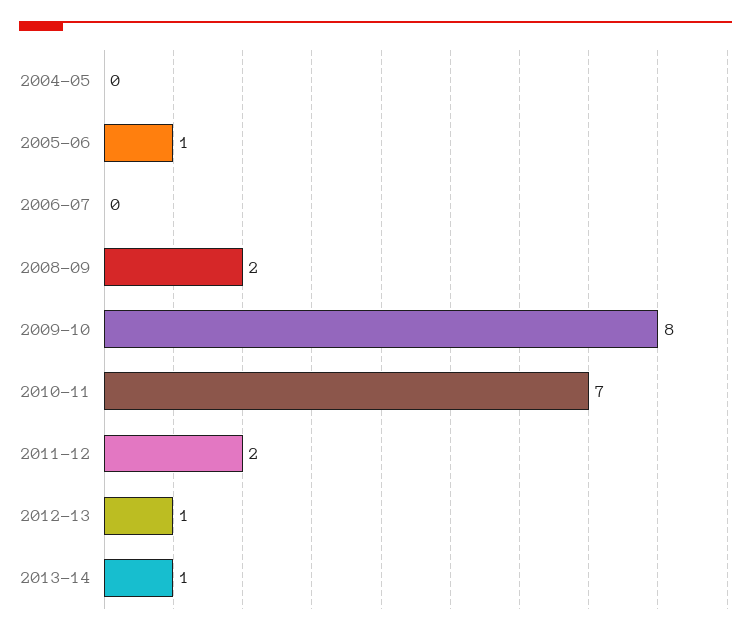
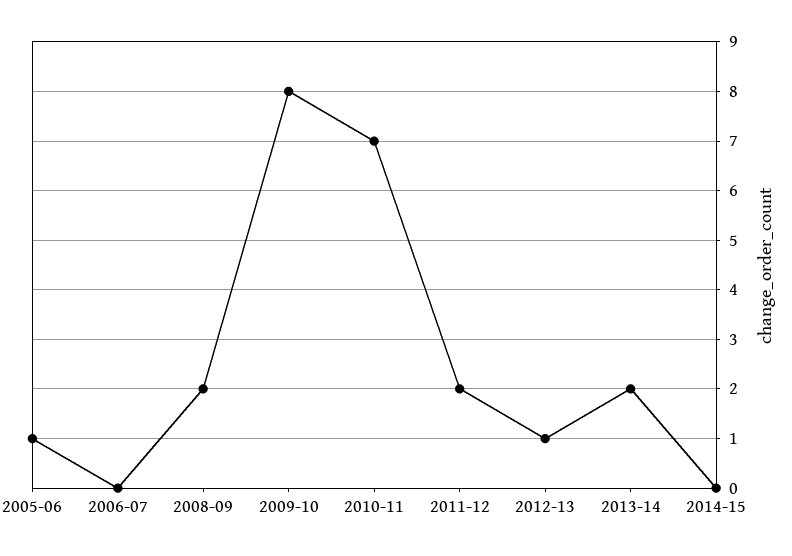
2004-05: 0 -> none
2013-14: 1 -> 2
2014-15: none -> 0

